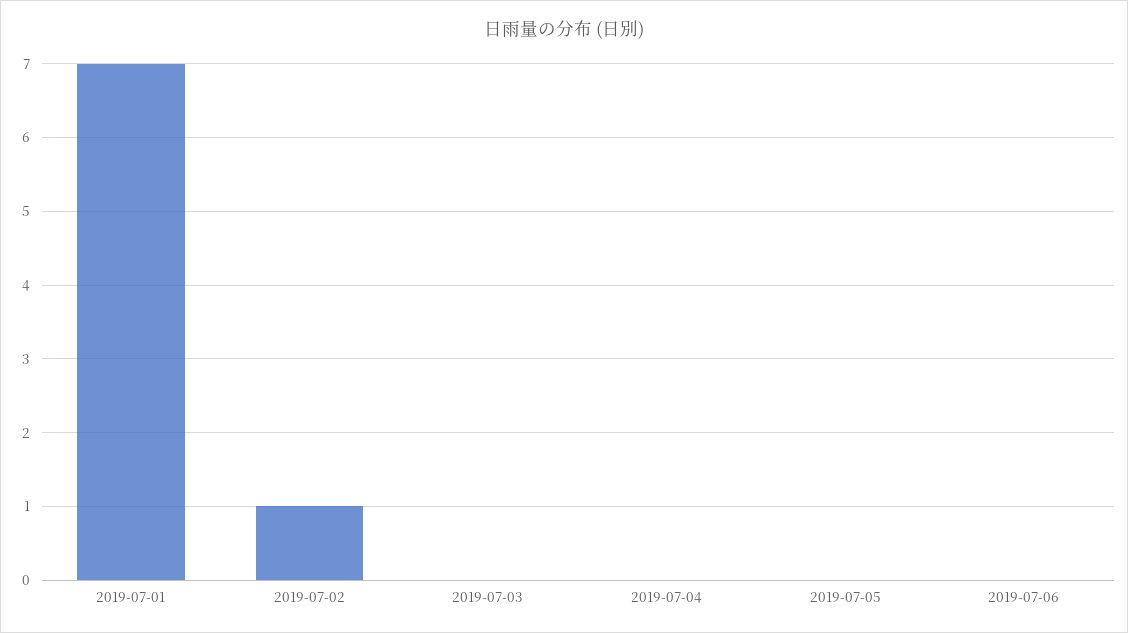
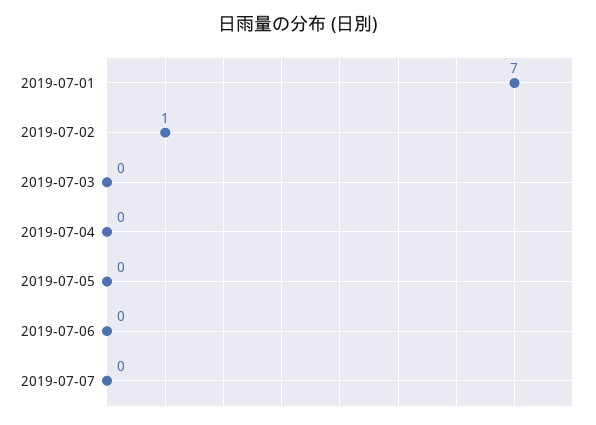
2019-07-07: none -> 0

